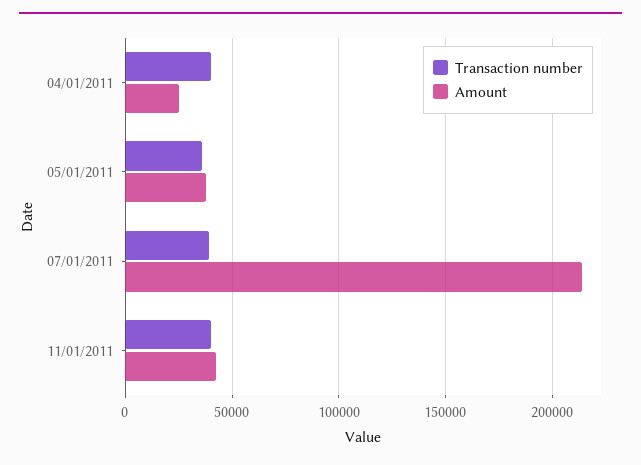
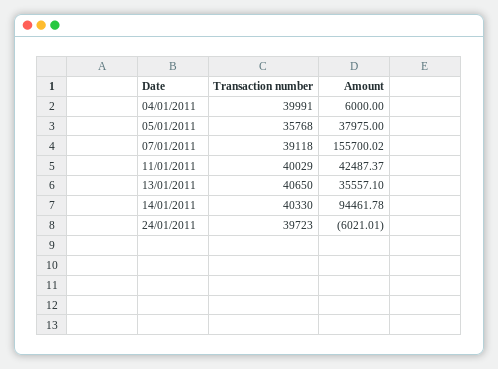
Amount, 04/01/2011: 25000 -> 6000
Amount, 07/01/2011: 215000 -> 155700.02
Transaction number, 13/01/2011: none -> 40650
Amount, 13/01/2011: none -> 35557.1
Transaction number, 14/01/2011: none -> 40330
Amount, 14/01/2011: none -> 94461.78
Transaction number, 24/01/2011: none -> 39723
Amount, 24/01/2011: none -> -6021.01

